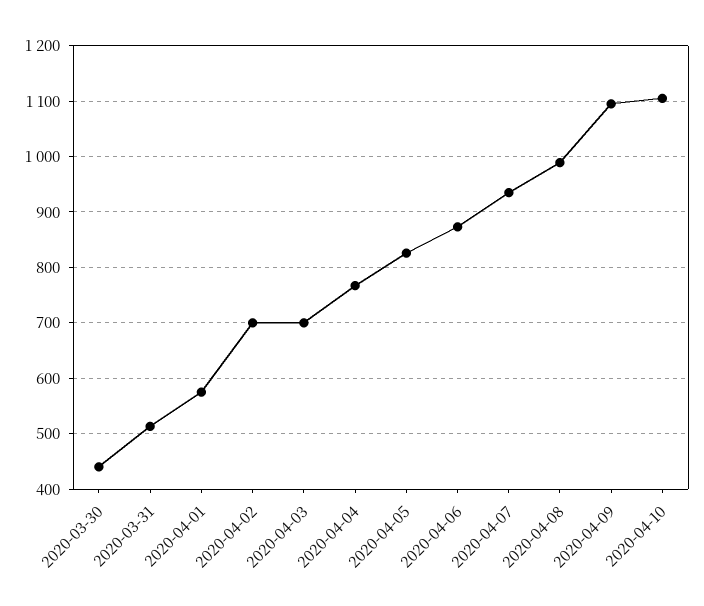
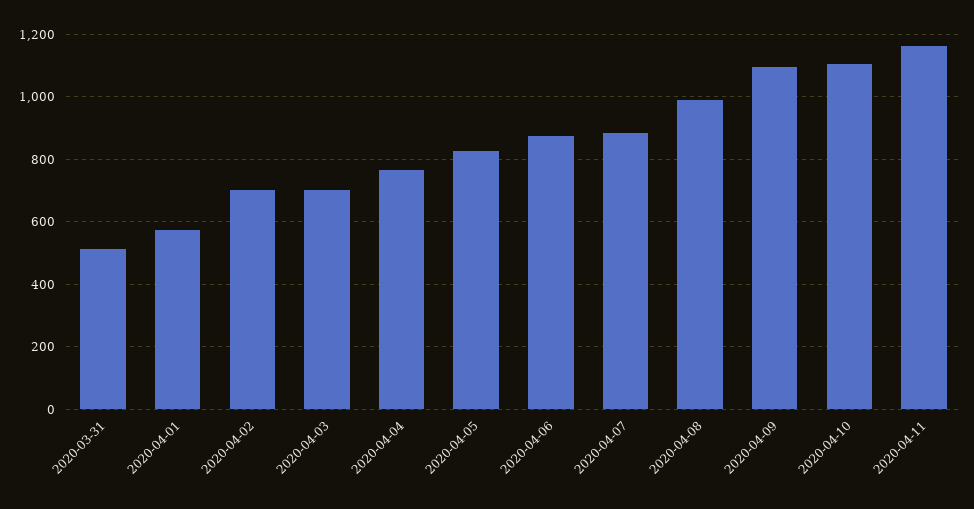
2020-03-30: 440 -> none
2020-04-07: 940 -> 880
2020-04-11: none -> 1160

